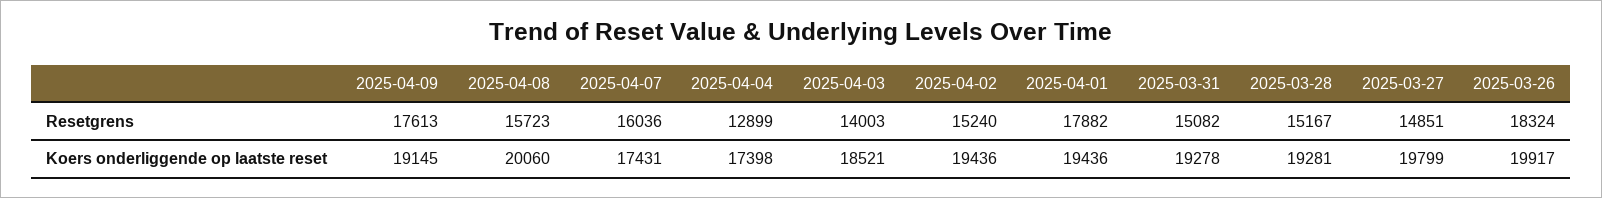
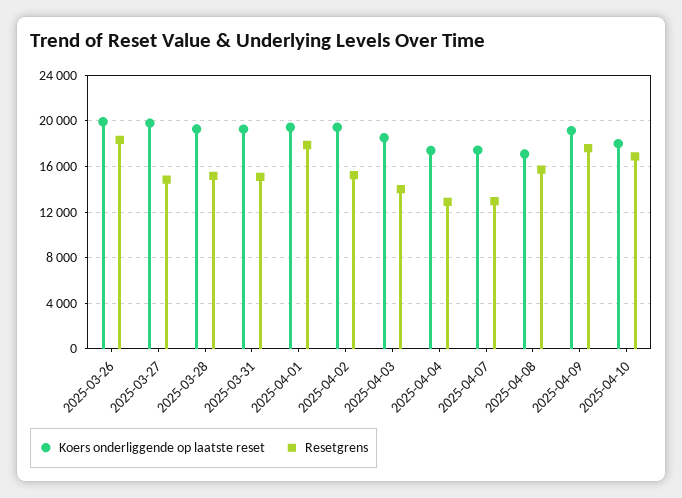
Resetgrens, 2025-04-07: 16036 -> 13000
Koers onderliggende op laatste reset, 2025-04-08: 20060 -> 17000
Koers onderliggende op laatste reset, 2025-04-10: none -> 18000
Resetgrens, 2025-04-10: none -> 17000

